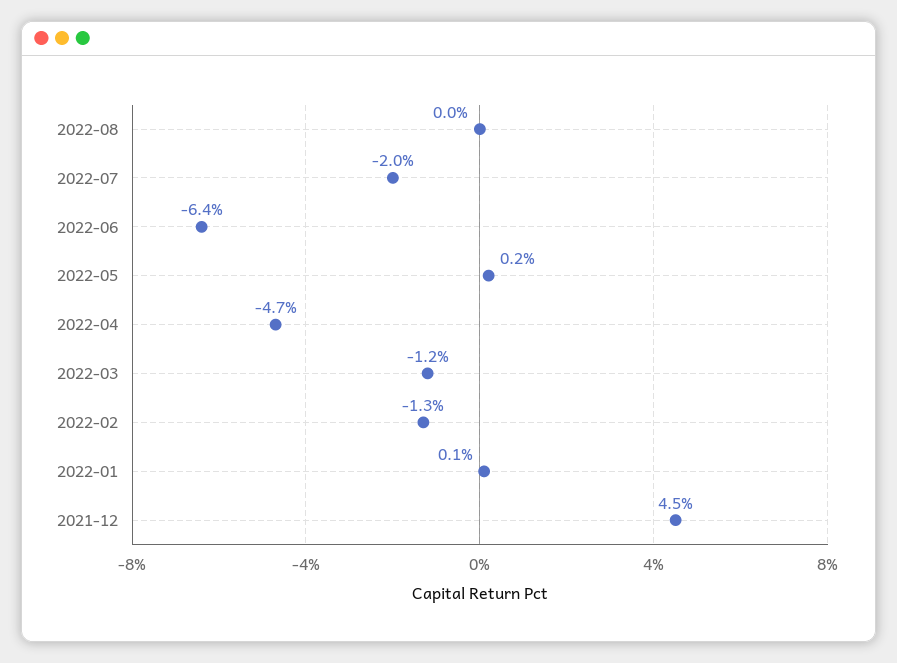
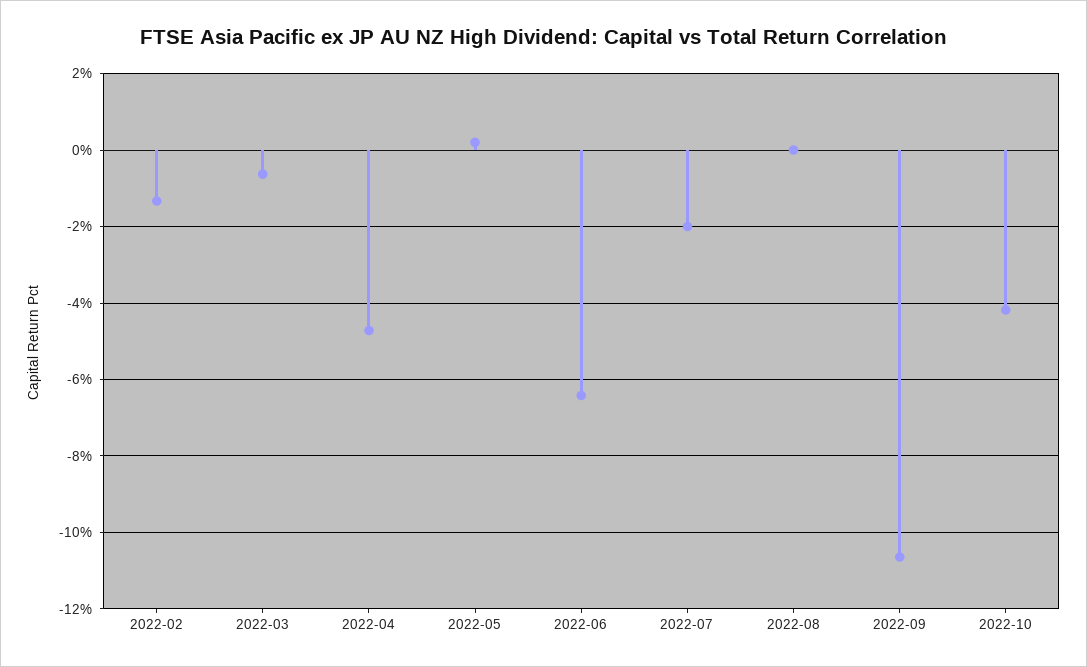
2022-03: -1.2 -> -0.6
2022-01: 0.1 -> none
2021-12: 4.5 -> none
2022-09: none -> -10.6
2022-10: none -> -4.2

